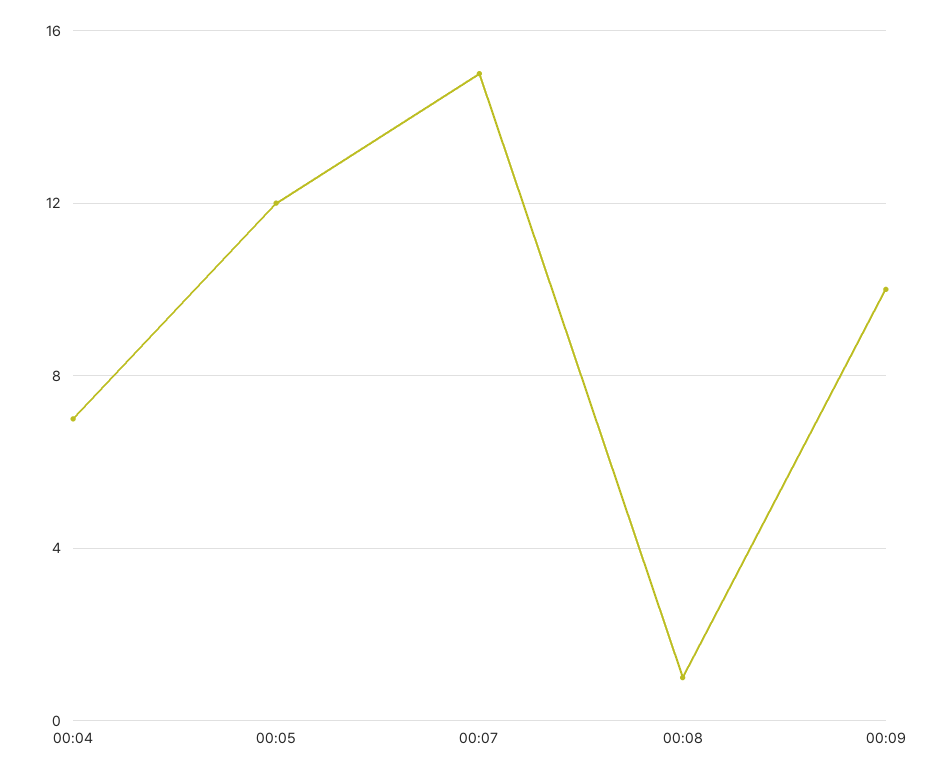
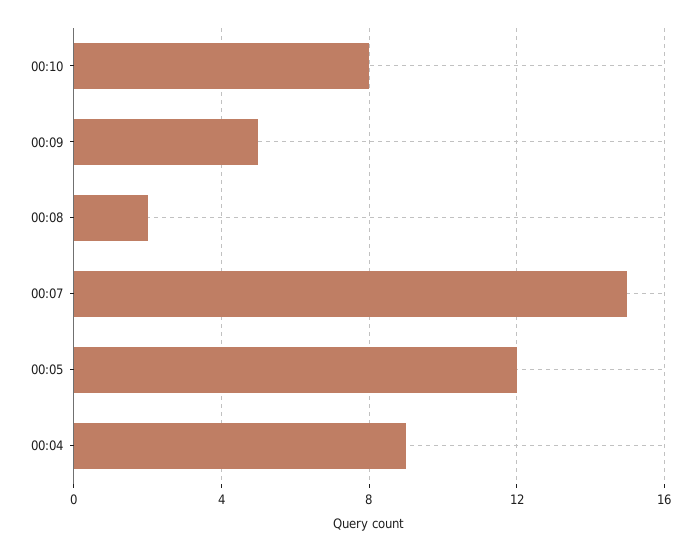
00:04: 7 -> 9
00:08: 1 -> 2
00:09: 10 -> 5
00:10: none -> 8

